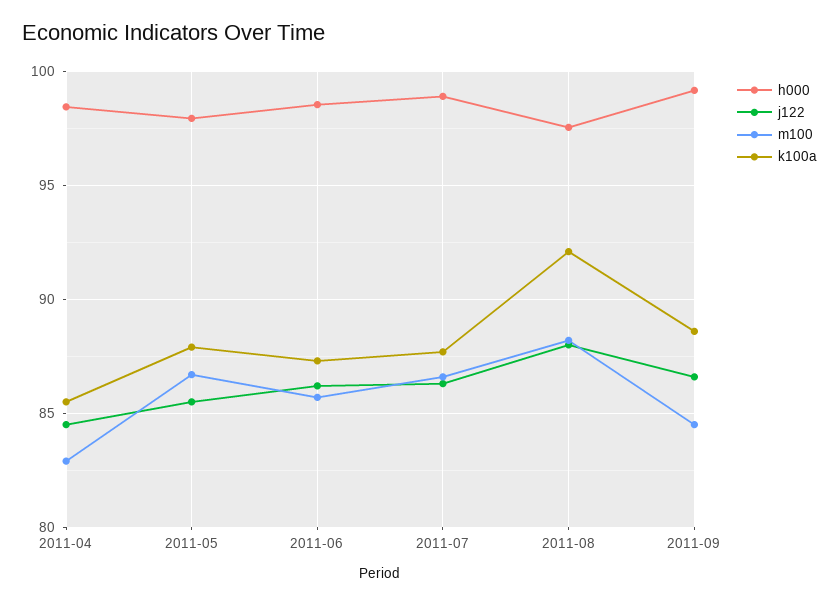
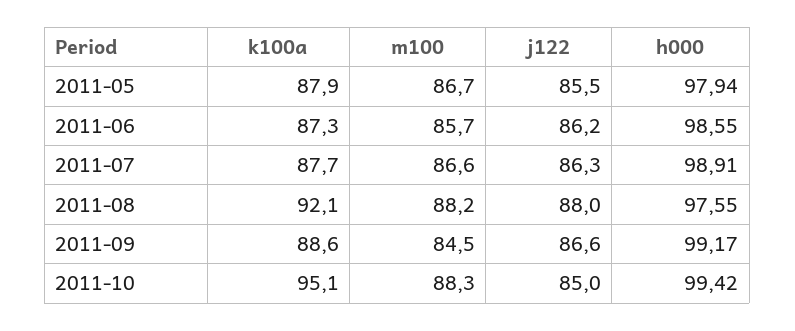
h000, 2011-04: 98.5 -> none
j122, 2011-04: 84.5 -> none
m100, 2011-04: 83 -> none
k100a, 2011-04: 85.5 -> none
k100a, 2011-10: none -> 95.1
m100, 2011-10: none -> 88.3
j122, 2011-10: none -> 85
h000, 2011-10: none -> 99.42

